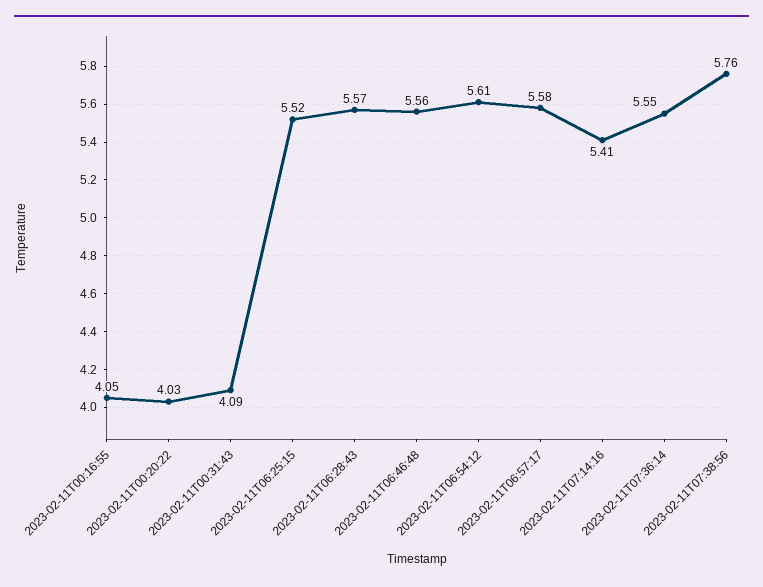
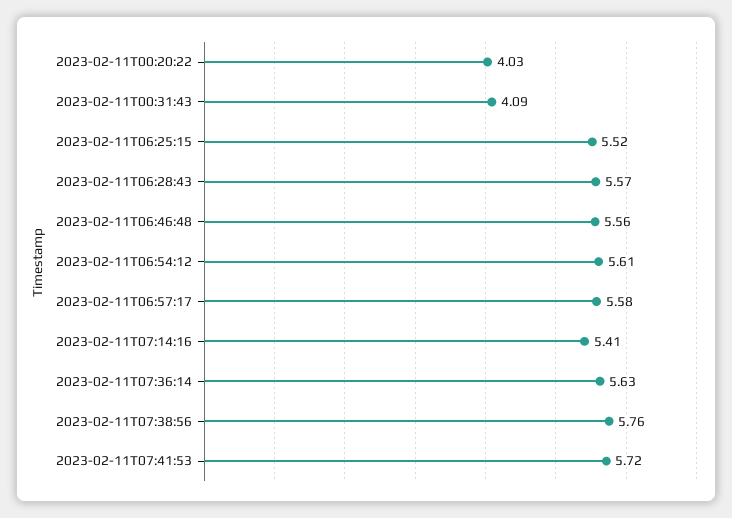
2023-02-11T00:16:55: 4.05 -> none
2023-02-11T07:36:14: 5.55 -> 5.63
2023-02-11T07:41:53: none -> 5.72

